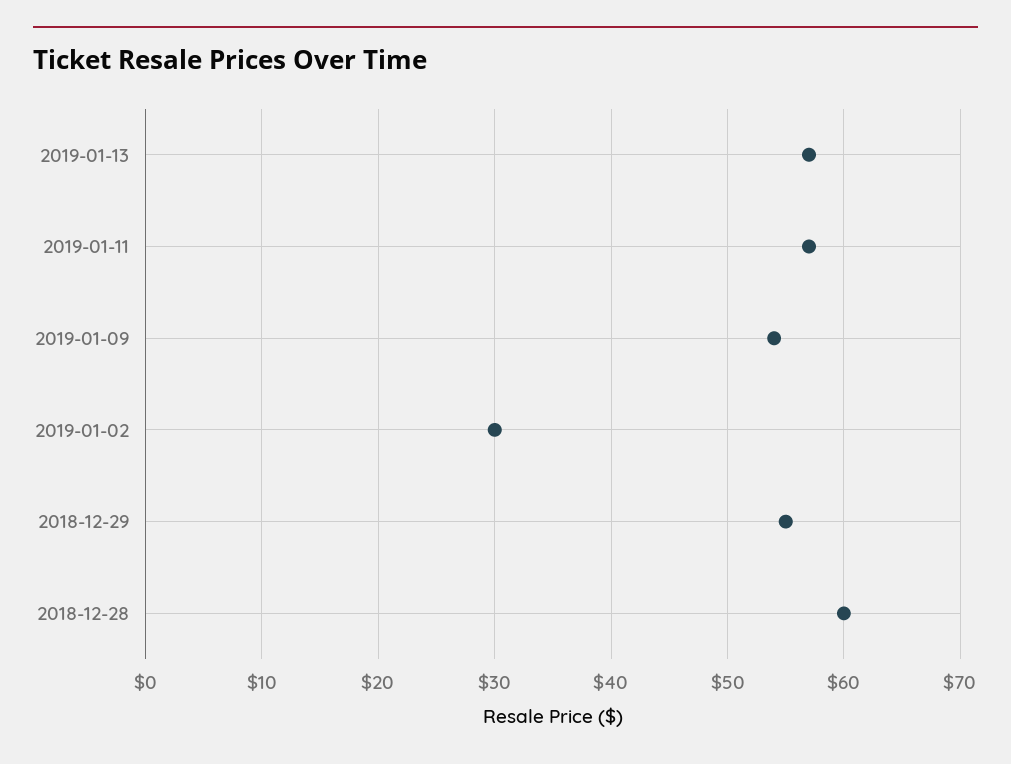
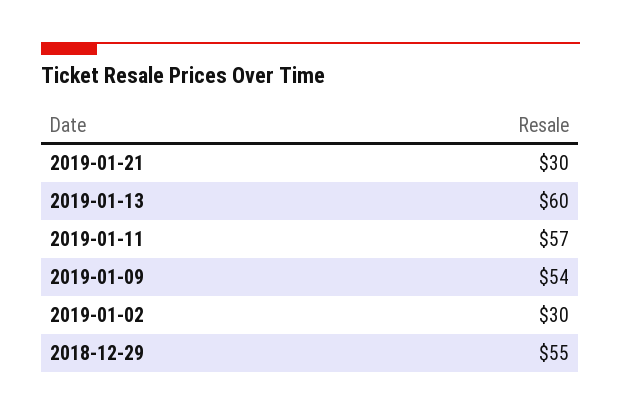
2019-01-13: 57 -> 60
2018-12-28: 60 -> none
2019-01-21: none -> 30

